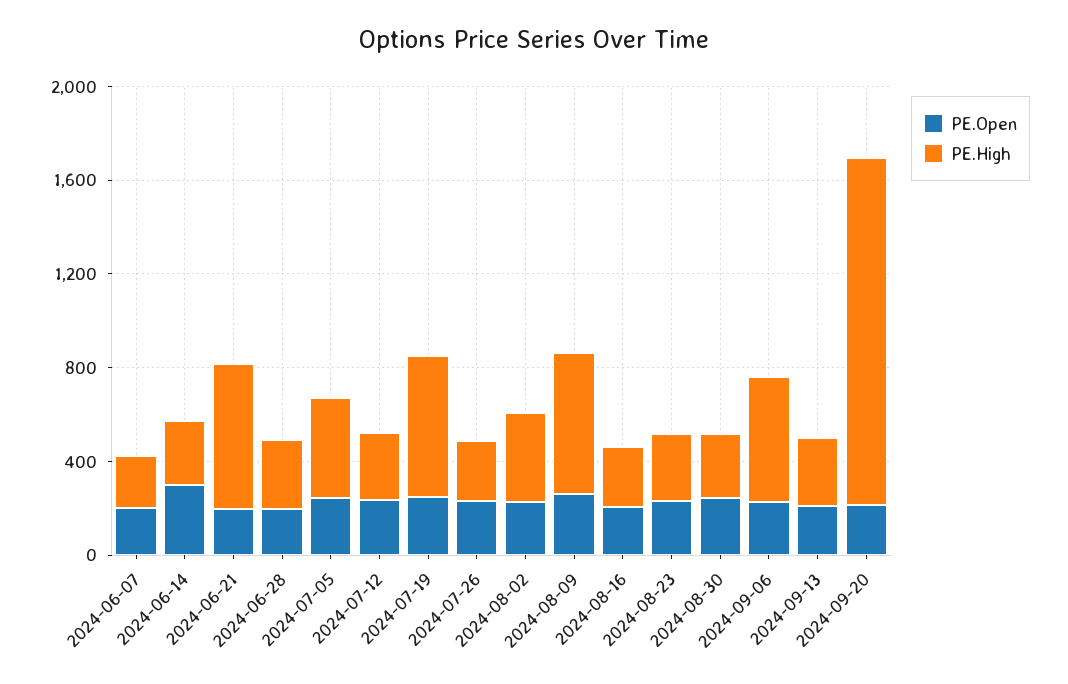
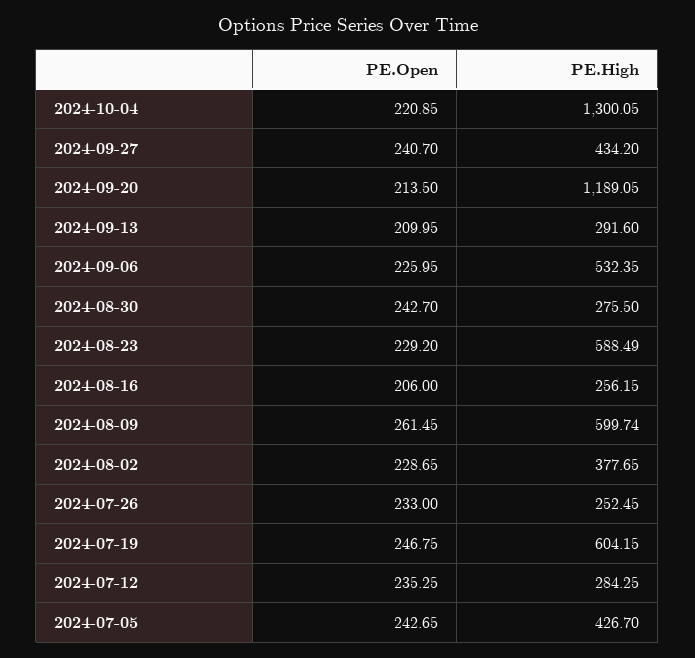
PE.Open, 2024-06-07: 200 -> none
PE.High, 2024-06-07: 200 -> none
PE.Open, 2024-06-14: 300 -> none
PE.High, 2024-06-14: 300 -> none
PE.Open, 2024-06-21: 200 -> none
PE.High, 2024-06-21: 600 -> none
PE.Open, 2024-06-28: 200 -> none
PE.High, 2024-06-28: 300 -> none
PE.High, 2024-08-23: 300 -> 588.49
PE.High, 2024-09-20: 1500 -> 1189.05
PE.Open, 2024-10-04: none -> 220.85
PE.High, 2024-10-04: none -> 1300.05
PE.Open, 2024-09-27: none -> 240.7
PE.High, 2024-09-27: none -> 434.2

